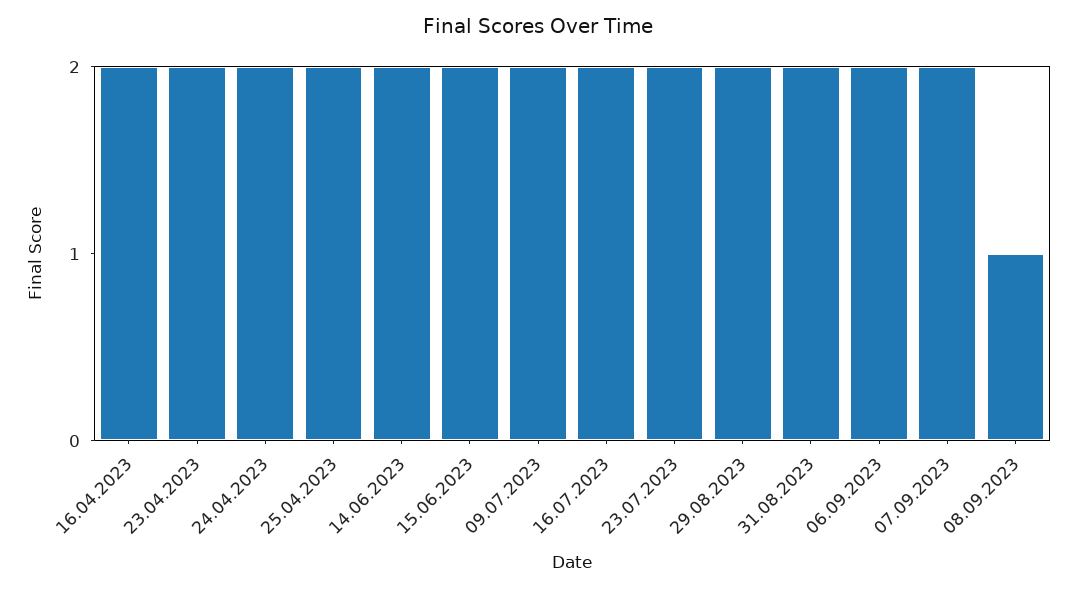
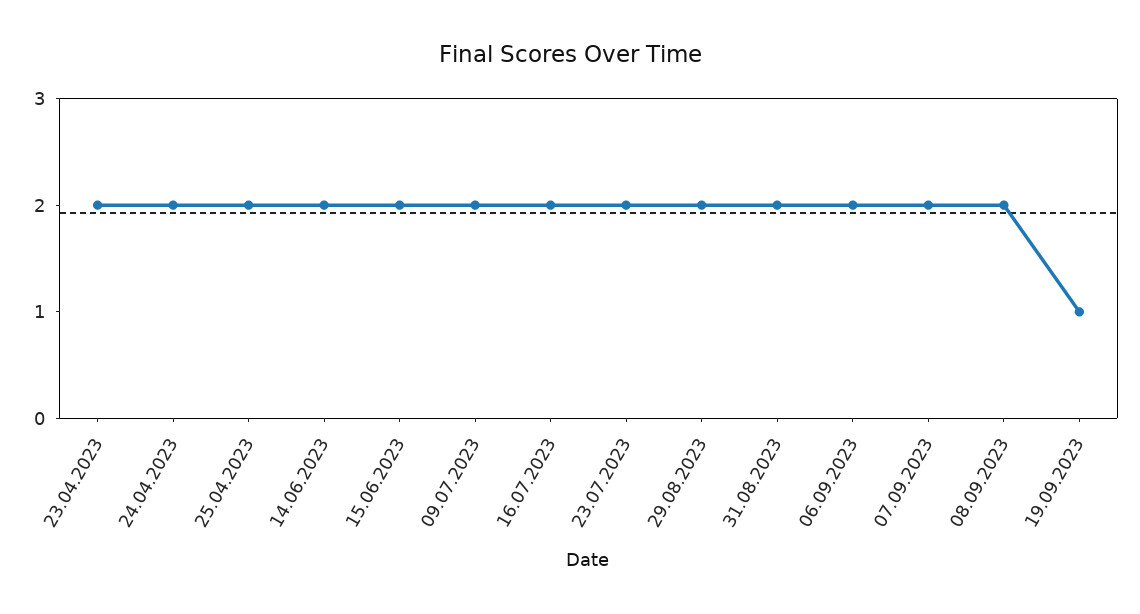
16.04.2023: 2 -> none
08.09.2023: 1 -> 2
19.09.2023: none -> 1

